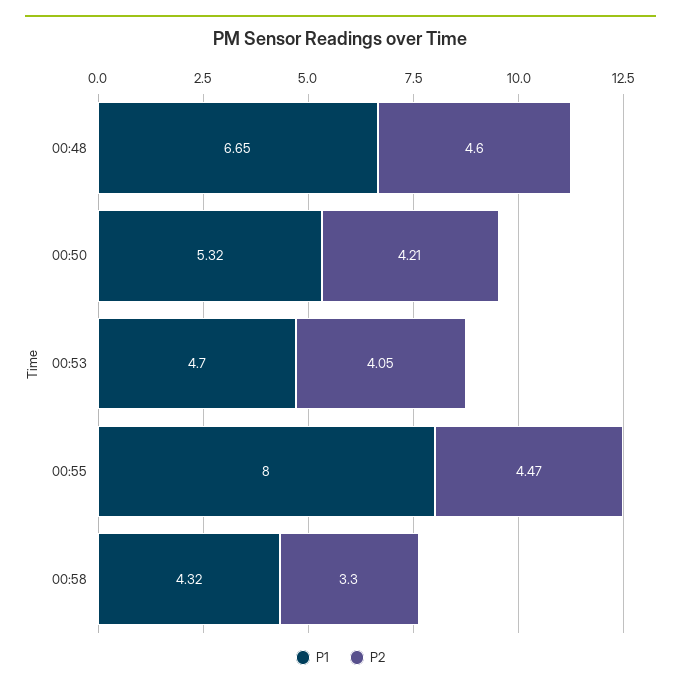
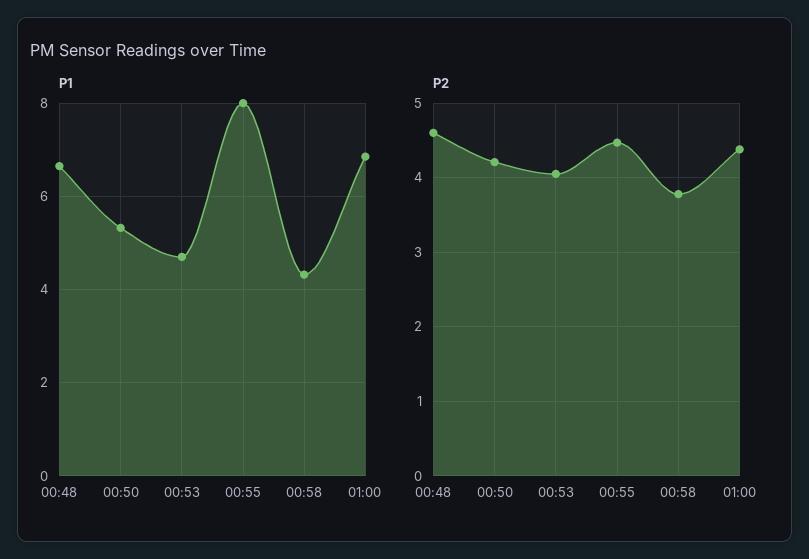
P2, 00:58: 3.3 -> 3.8
P1, 01:00: none -> 6.8
P2, 01:00: none -> 4.4

